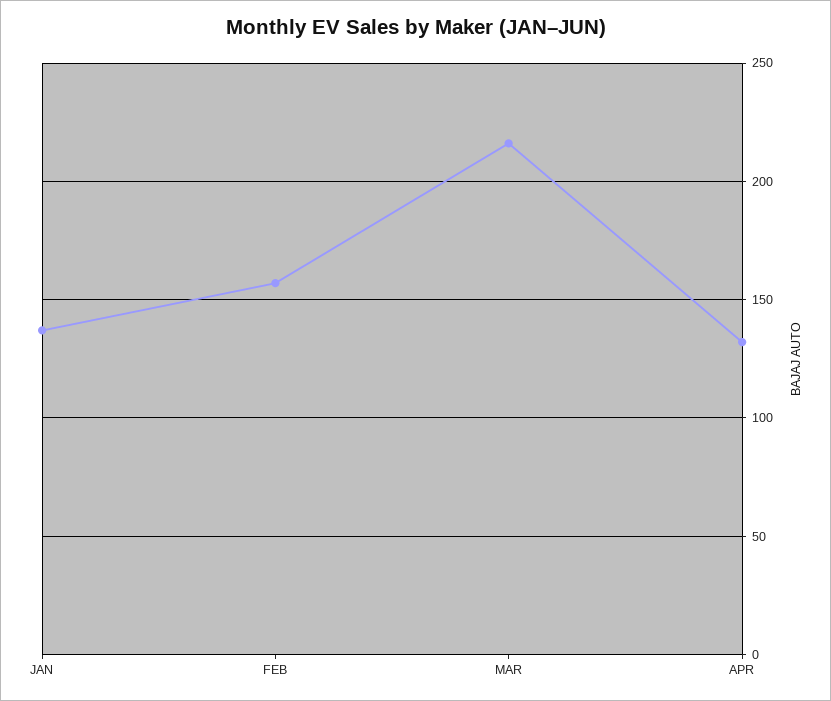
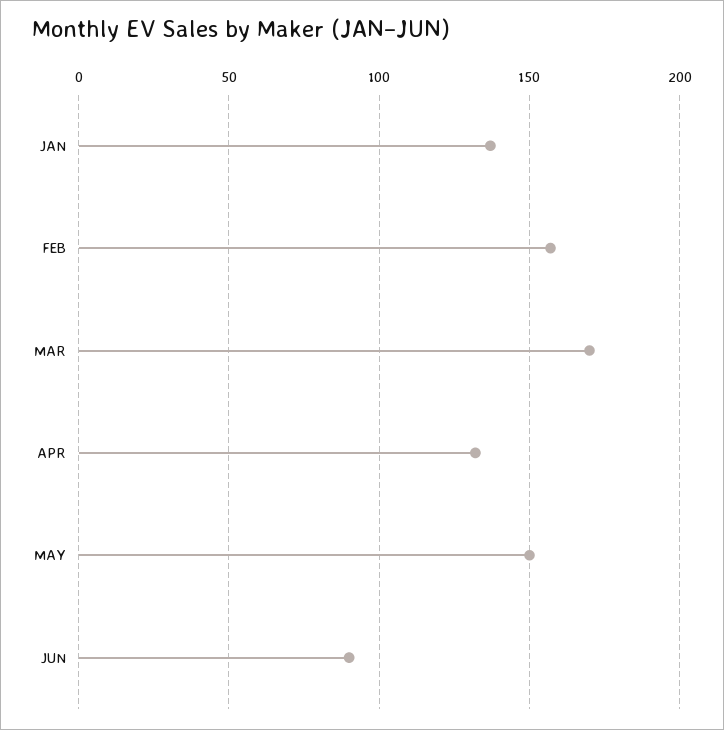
MAR: 215 -> 170
MAY: none -> 150
JUN: none -> 90

